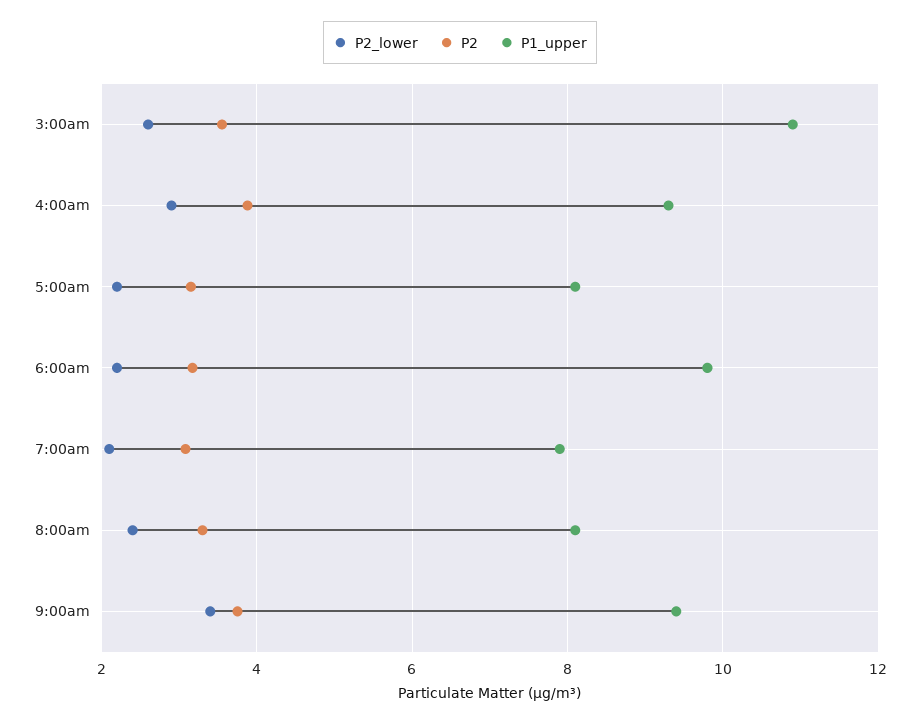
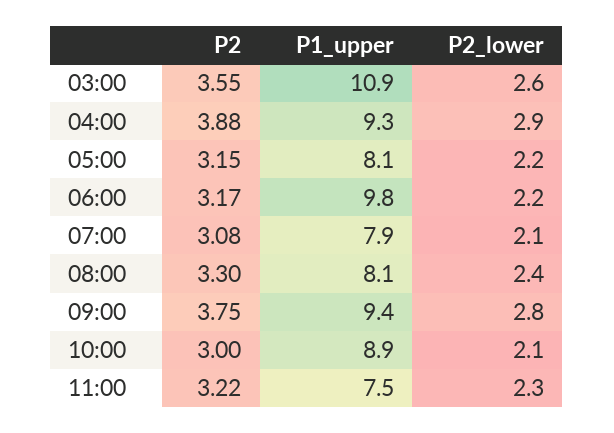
P2_lower, 9:00am: 3.4 -> 2.8
P2, 10:00: none -> 3
P1_upper, 10:00: none -> 8.9
P2_lower, 10:00: none -> 2.1
P2, 11:00: none -> 3.22
P1_upper, 11:00: none -> 7.5
P2_lower, 11:00: none -> 2.3

